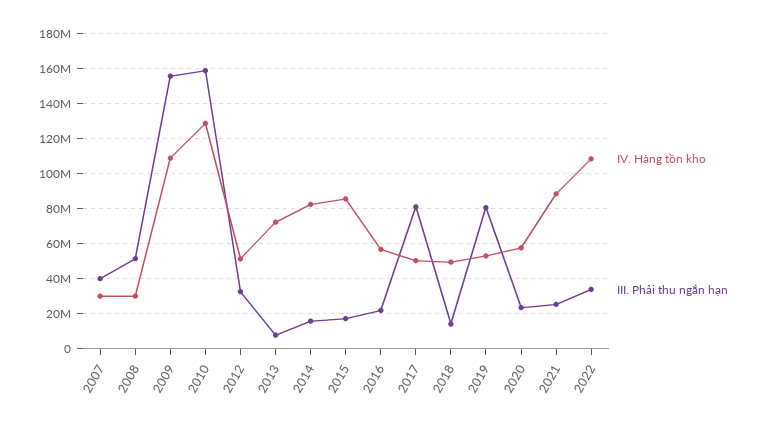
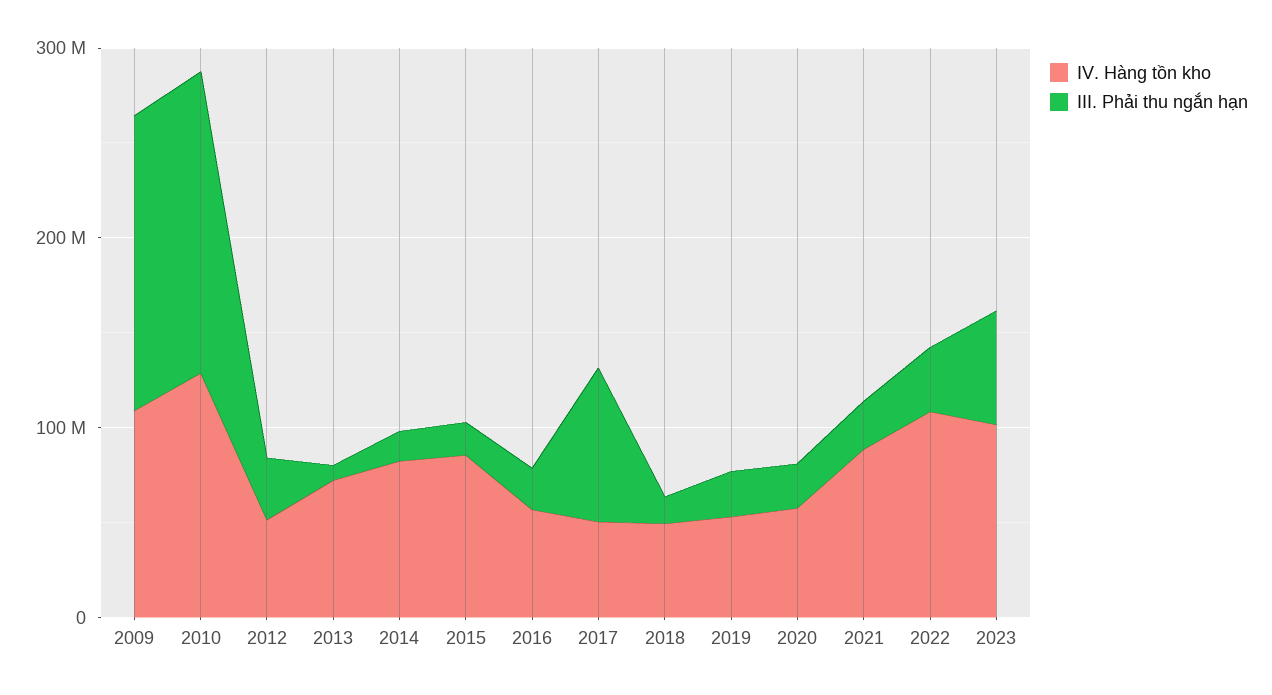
IV. Hàng tồn kho, 2007: 30000000 -> none
III. Phải thu ngắn hạn, 2007: 40000000 -> none
IV. Hàng tồn kho, 2008: 30000000 -> none
III. Phải thu ngắn hạn, 2008: 50000000 -> none
III. Phải thu ngắn hạn, 2019: 80000000 -> 20000000
IV. Hàng tồn kho, 2023: none -> 100000000
III. Phải thu ngắn hạn, 2023: none -> 60000000

